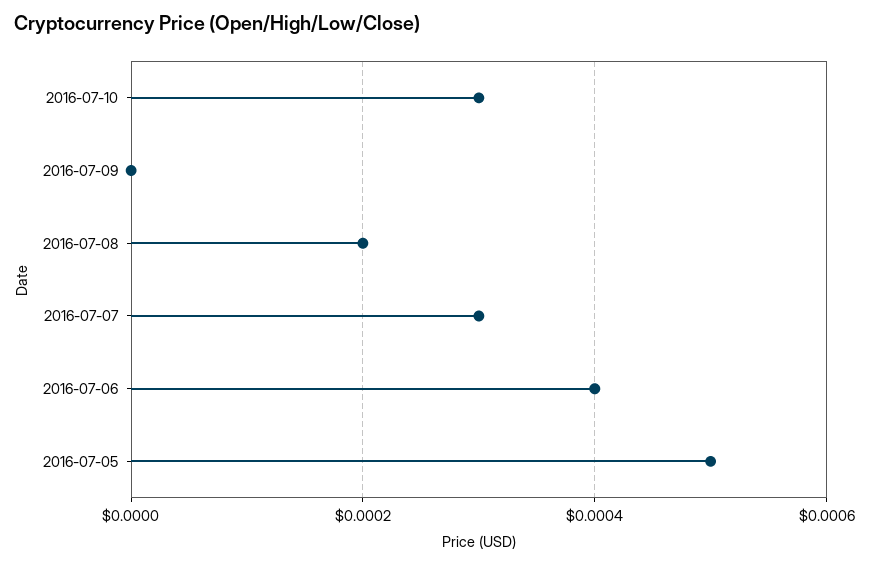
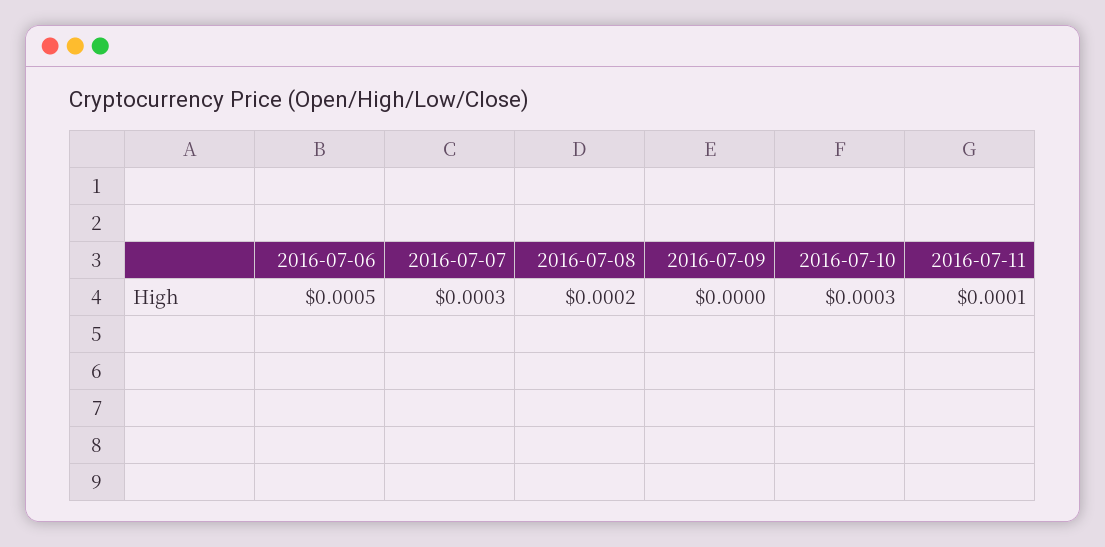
2016-07-06: 0.0004 -> 0.0005
2016-07-05: 0.0005 -> none
2016-07-11: none -> 0.0001

